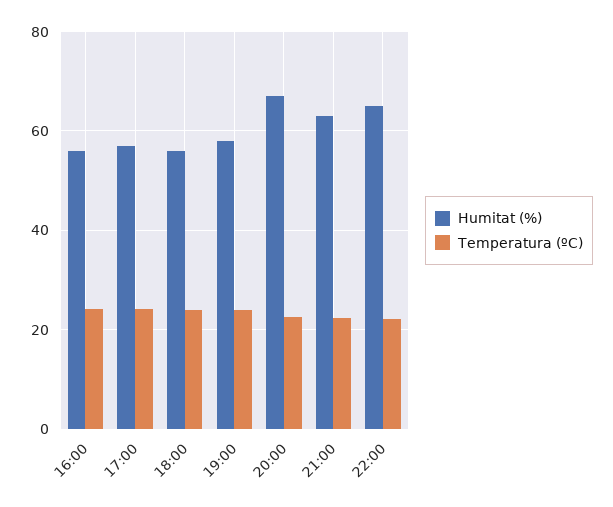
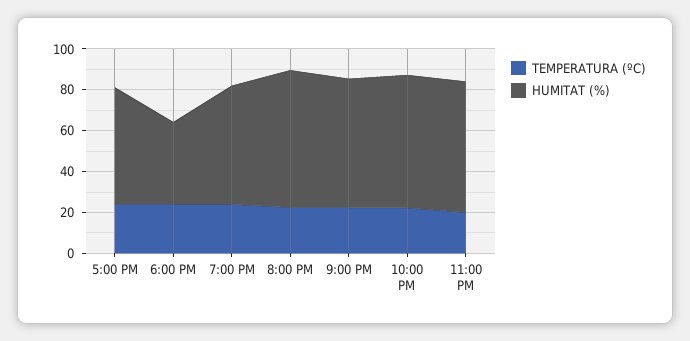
Humitat (%), 16:00: 56 -> none
Temperatura (ºC), 16:00: 24 -> none
Humitat (%), 18:00: 56 -> 40
Temperatura (ºC), 11:00 PM: none -> 20
Humitat (%), 11:00 PM: none -> 65

